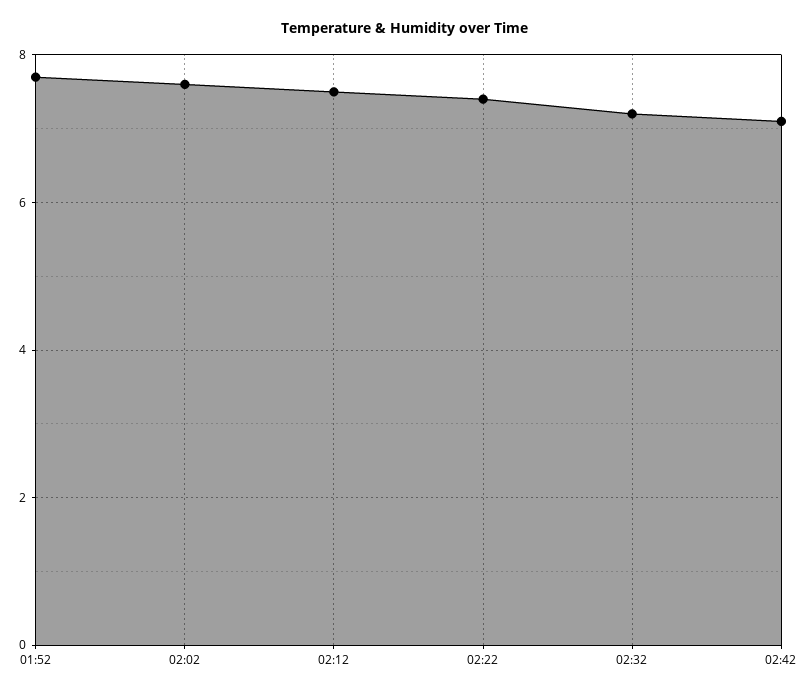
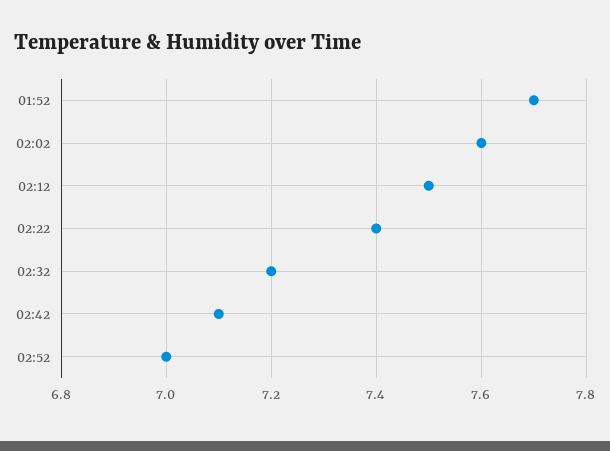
02:52: none -> 7

